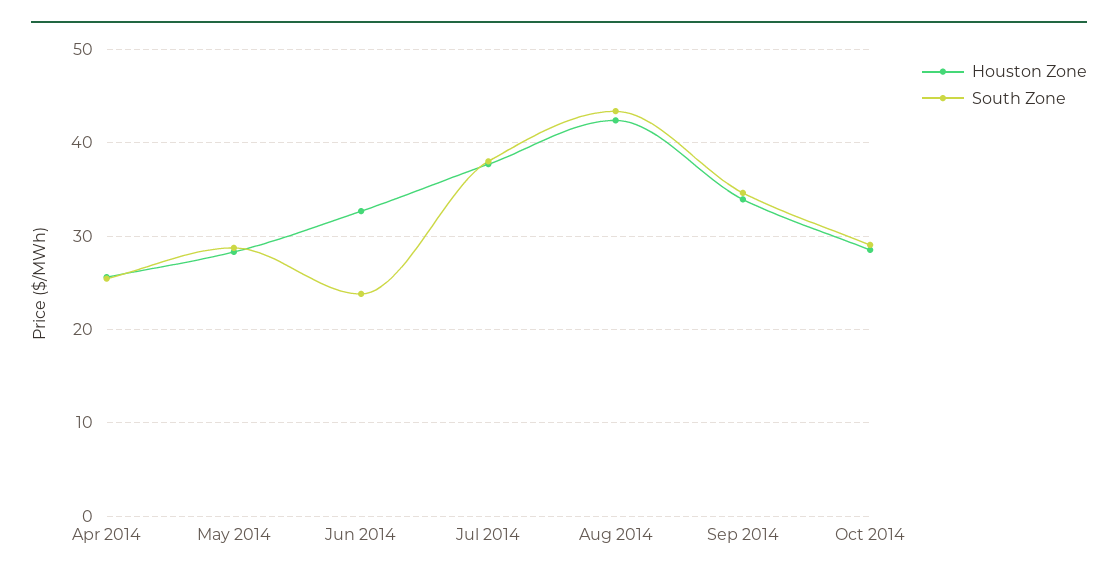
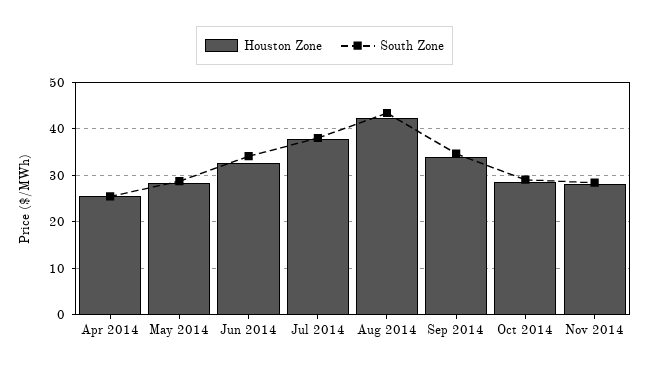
South Zone, Jun 2014: 24 -> 34
Houston Zone, Nov 2014: none -> 28
South Zone, Nov 2014: none -> 28

